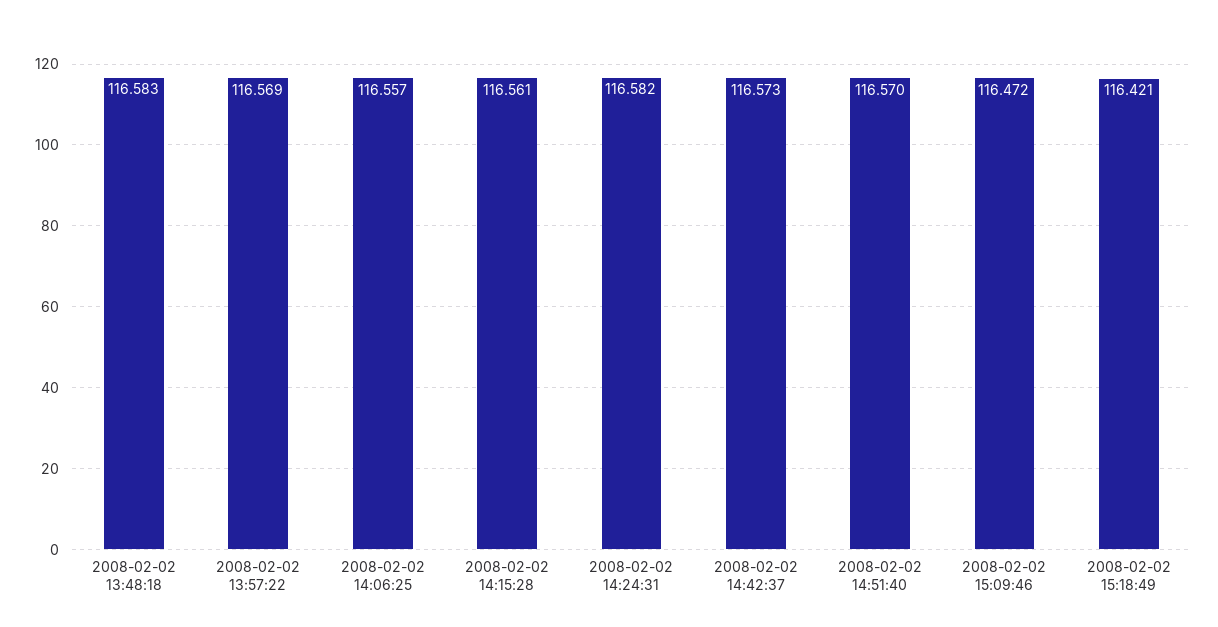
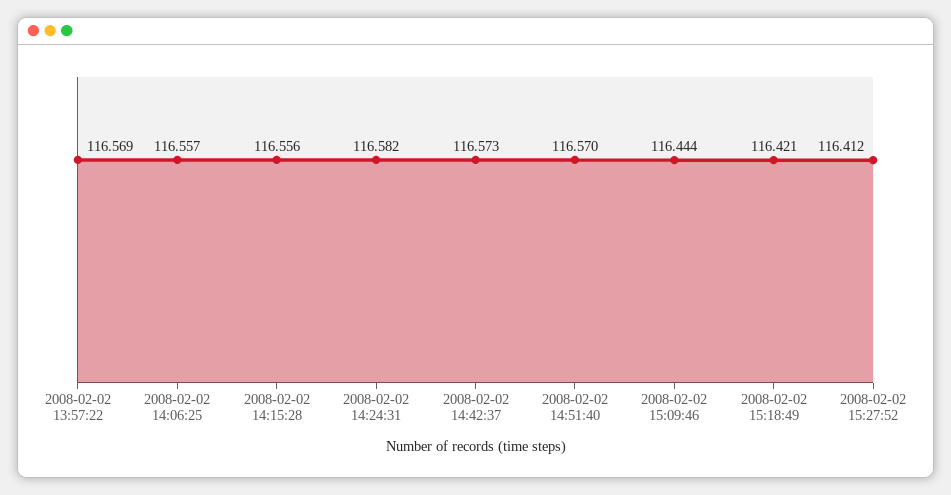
2008-02-02 13:48:18: 116.583 -> none
2008-02-02 14:15:28: 116.561 -> 116.556
2008-02-02 15:09:46: 116.472 -> 116.444
2008-02-02 15:27:52: none -> 116.412

